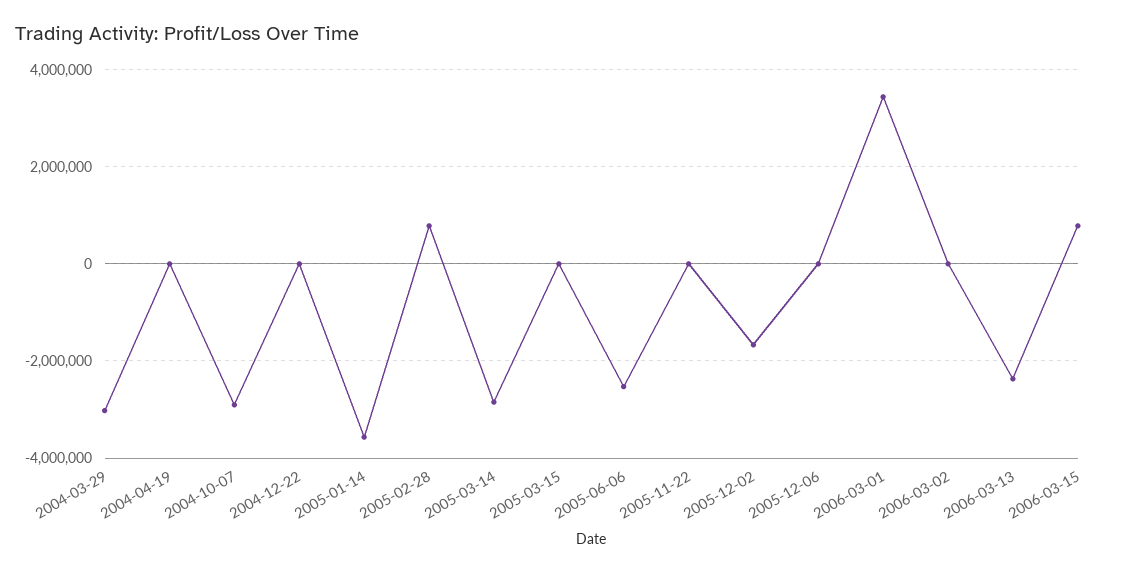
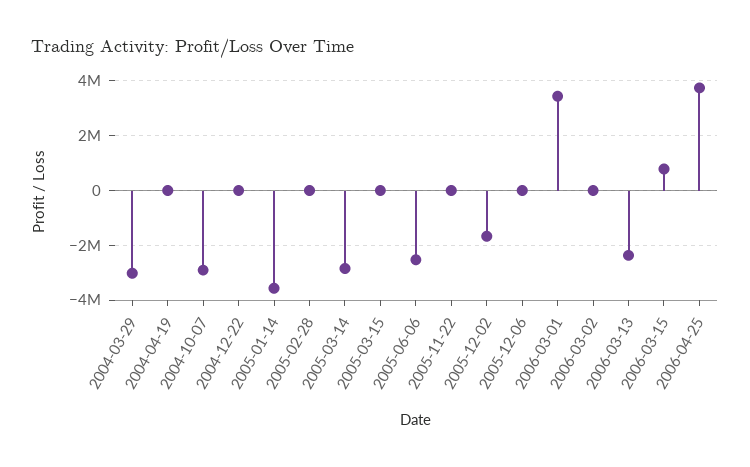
2005-02-28: 800000 -> 0
2006-04-25: none -> 3750000

